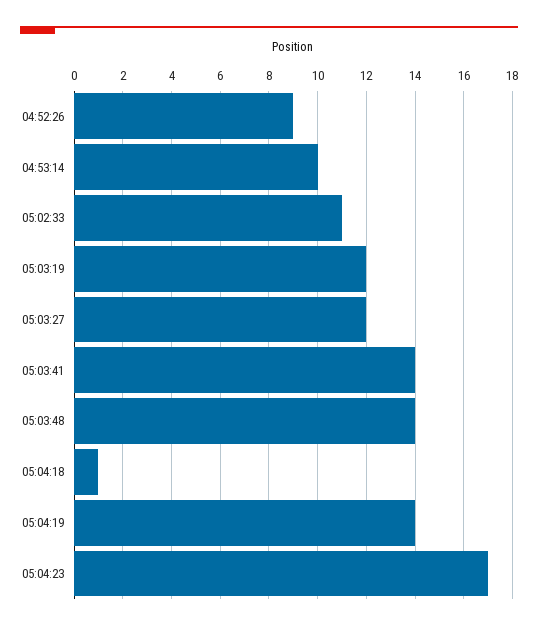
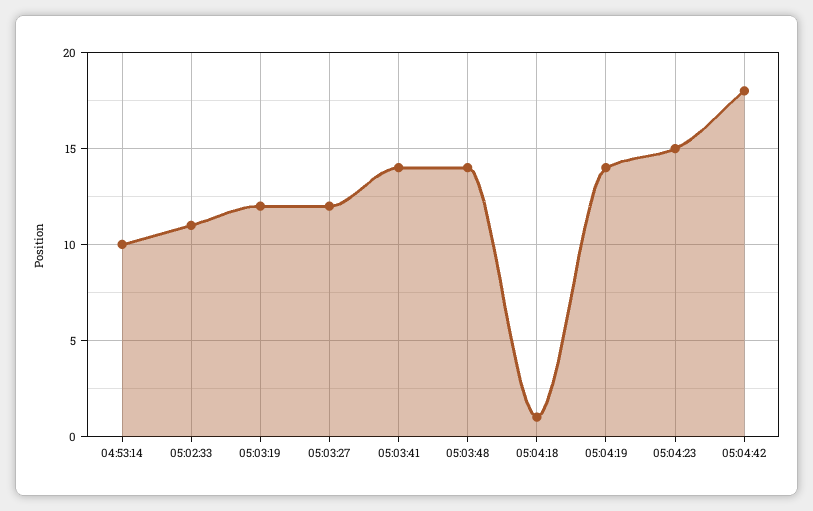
04:52:26: 9 -> none
05:04:23: 17 -> 15
05:04:42: none -> 18

